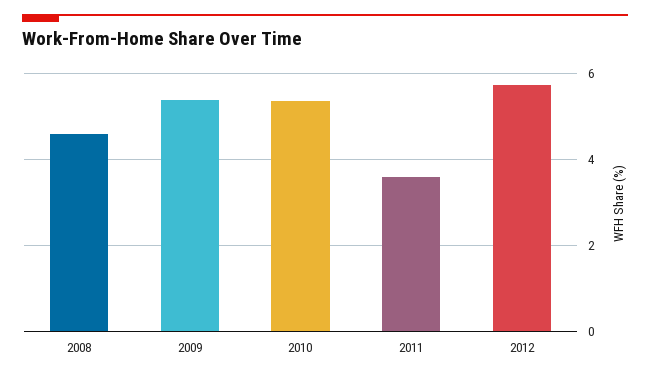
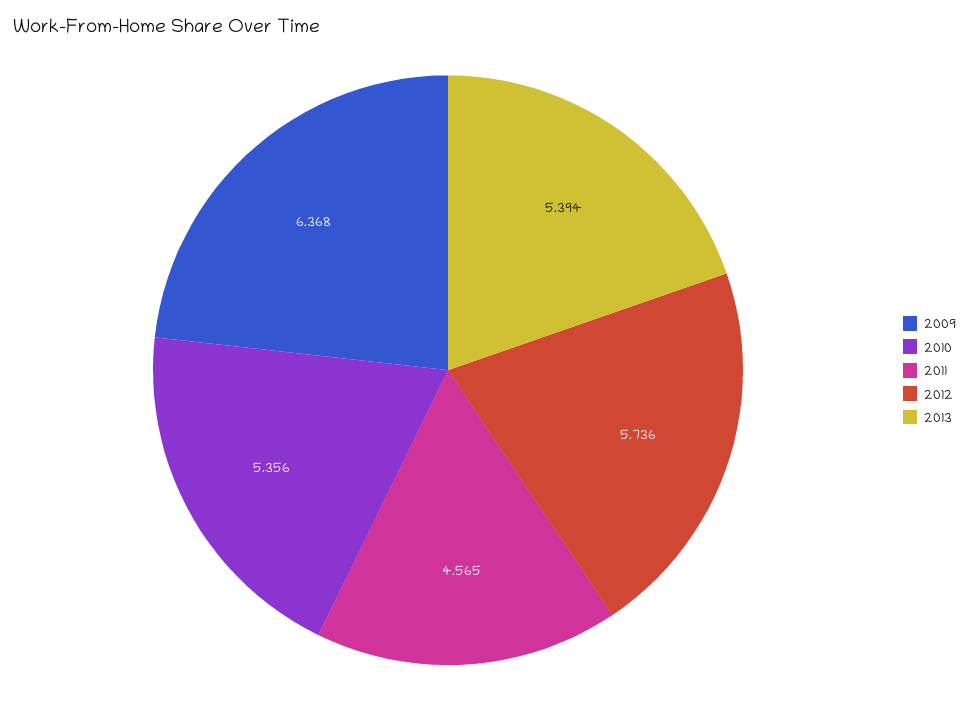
2008: 4.6 -> none
2009: 5.4 -> 6.368
2011: 3.6 -> 4.565
2013: none -> 5.394

